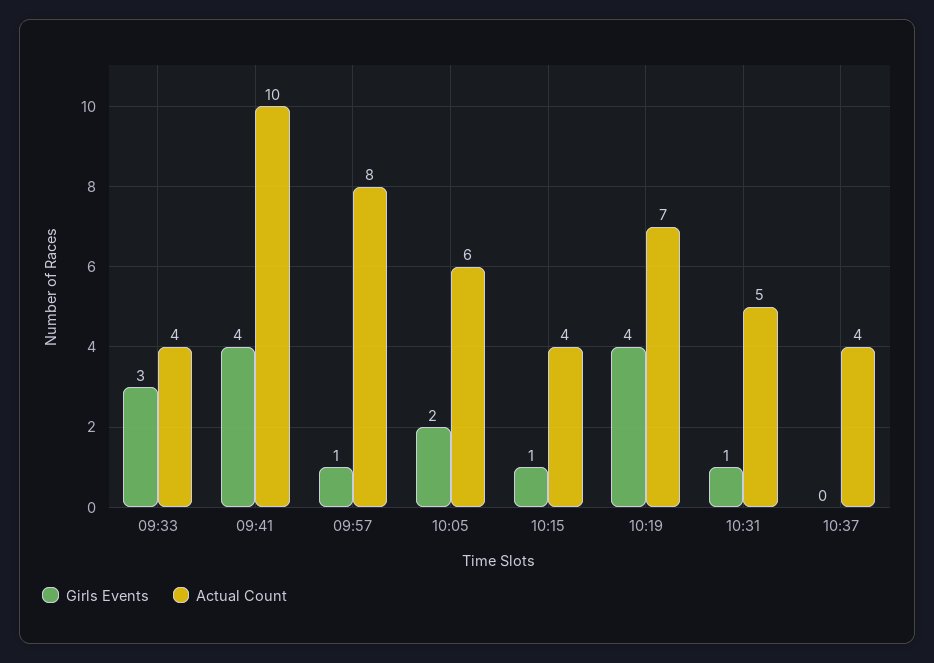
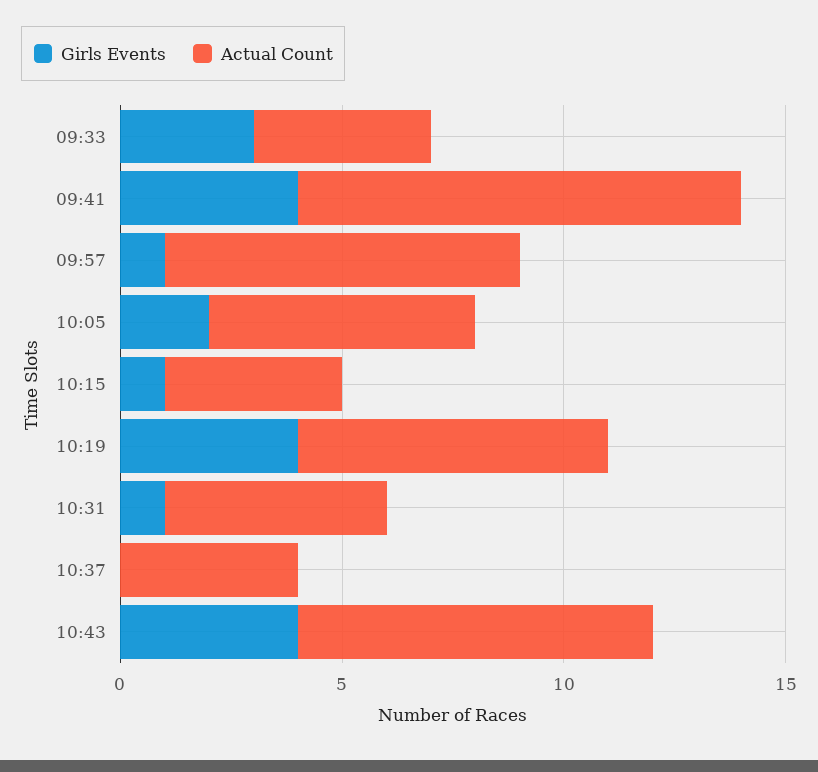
Girls Events, 10:43: none -> 4
Actual Count, 10:43: none -> 8

